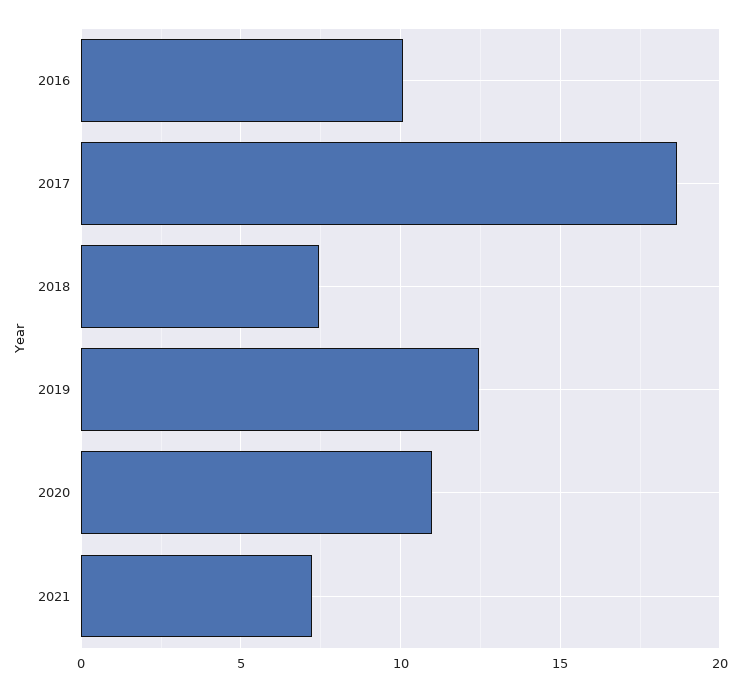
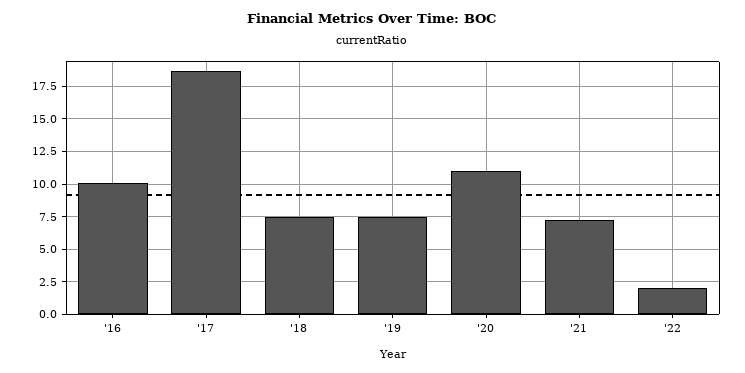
2019: 12.5 -> 7.5
'22: none -> 2

